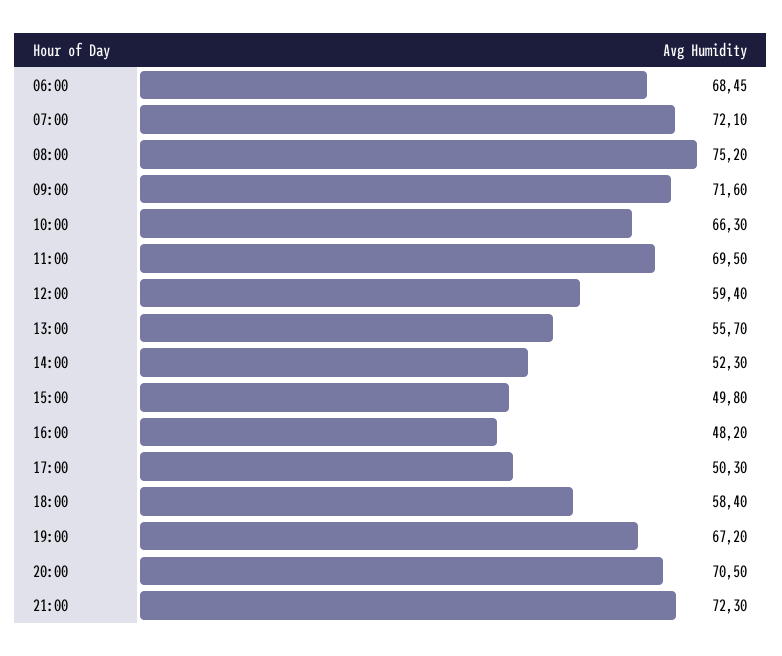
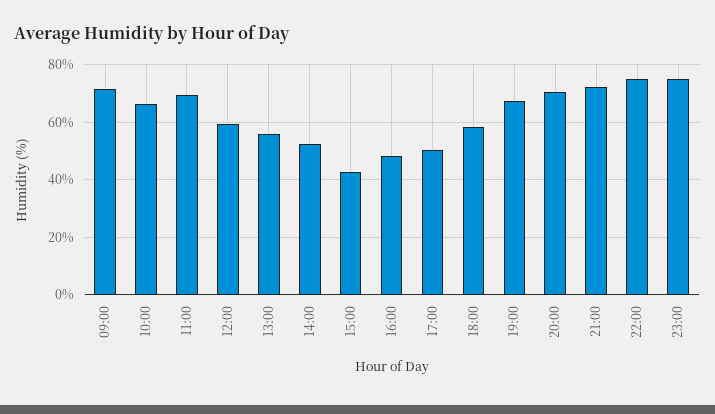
06:00: 68.45 -> none
07:00: 72.1 -> none
08:00: 75.2 -> none
15:00: 49.8 -> 42.5
22:00: none -> 75
23:00: none -> 75

